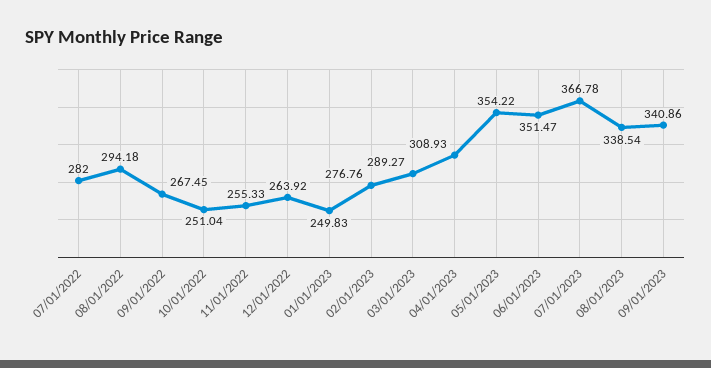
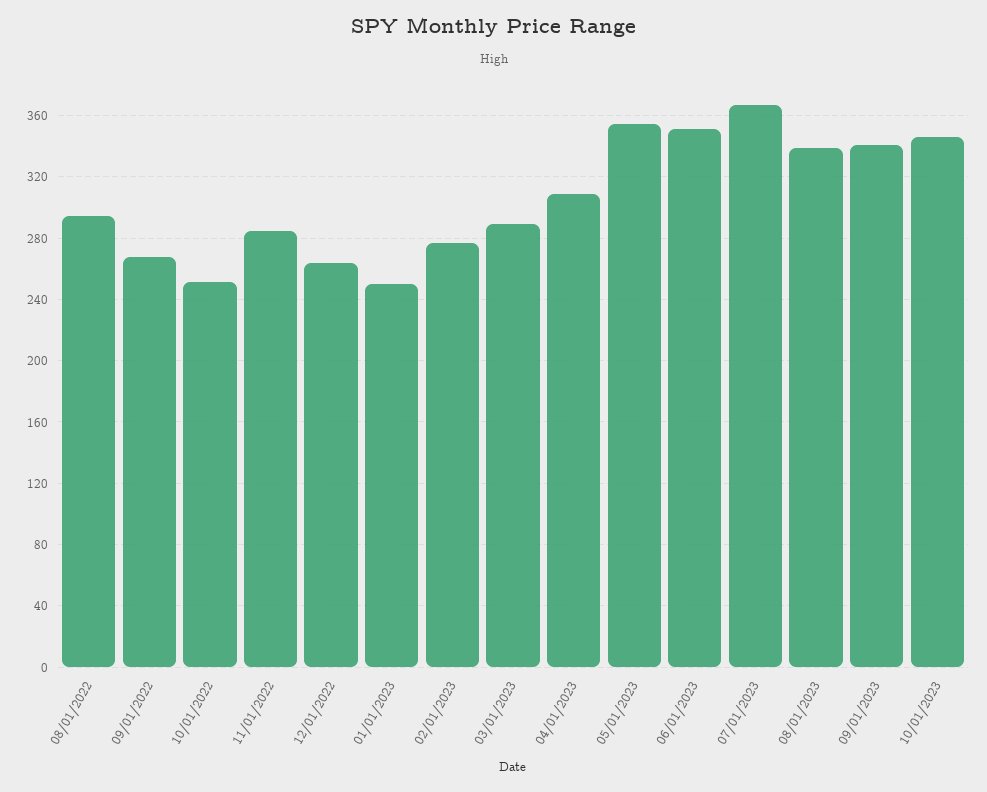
07/01/2022: 282 -> none
11/01/2022: 255.33 -> 285
10/01/2023: none -> 345

